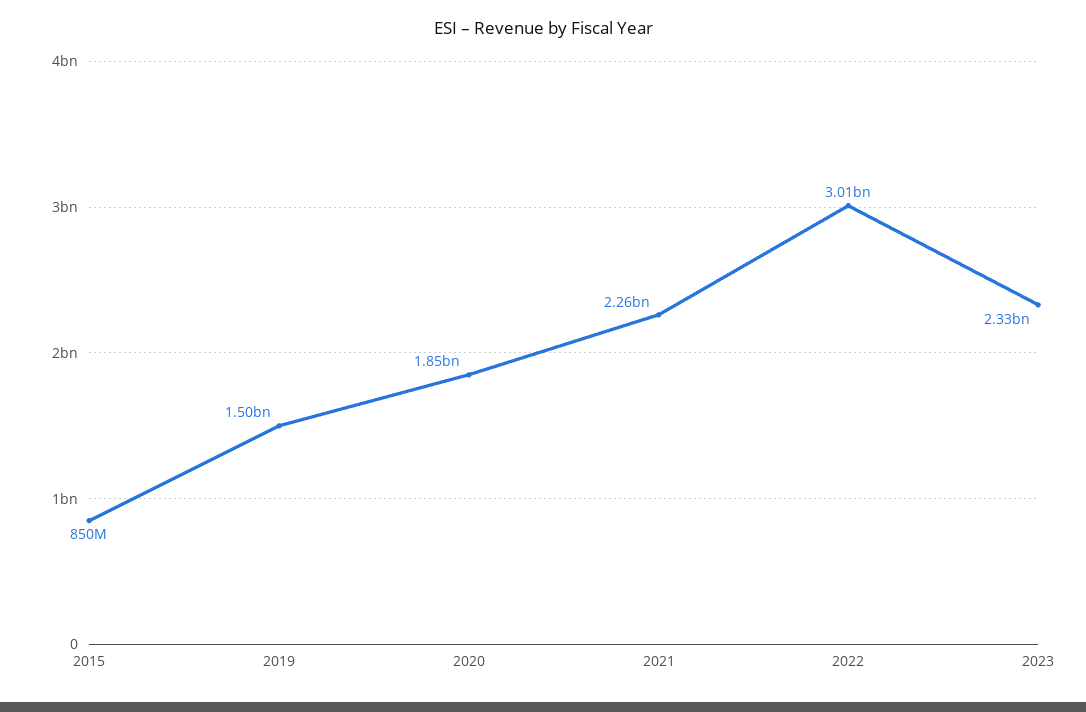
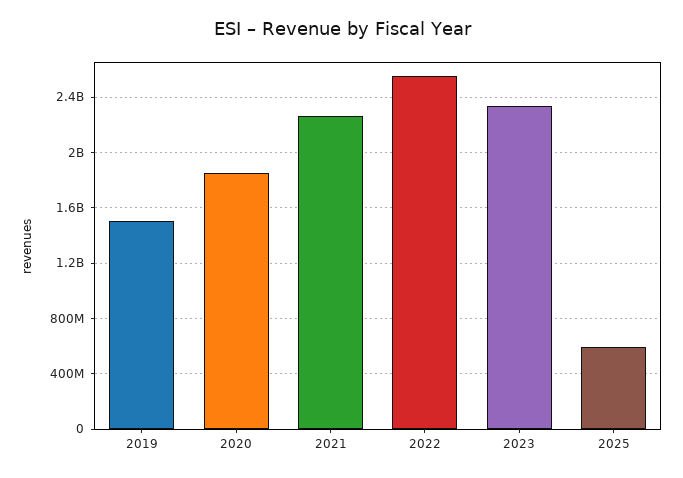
2015: 850000000 -> none
2022: 3010000000 -> 2550000000
2025: none -> 600000000

